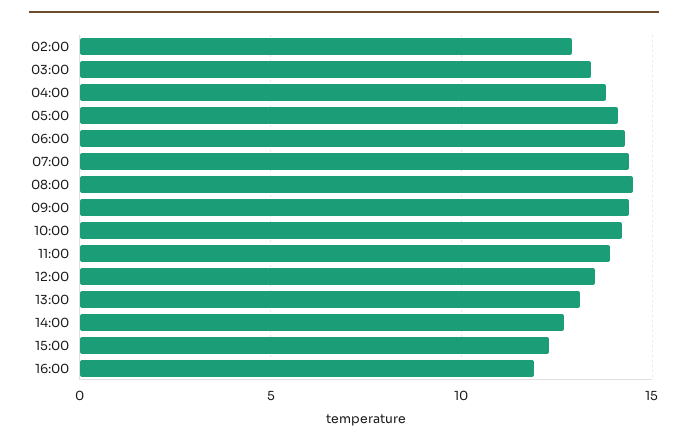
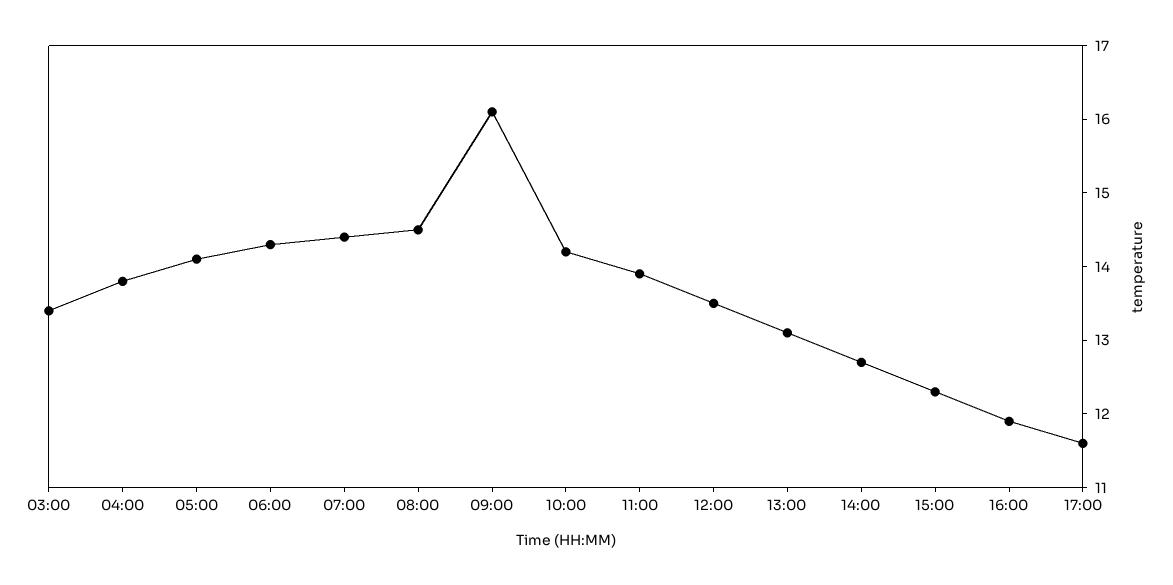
02:00: 13 -> none
09:00: 14.5 -> 16
17:00: none -> 11.5

